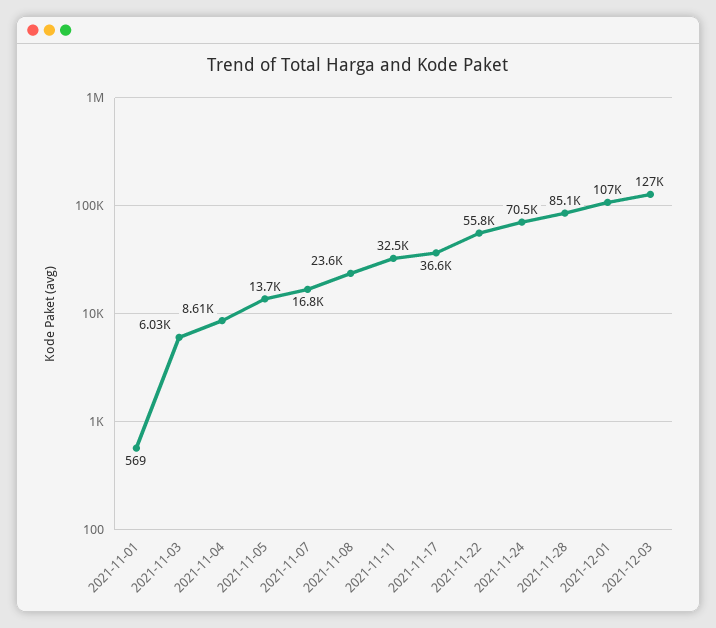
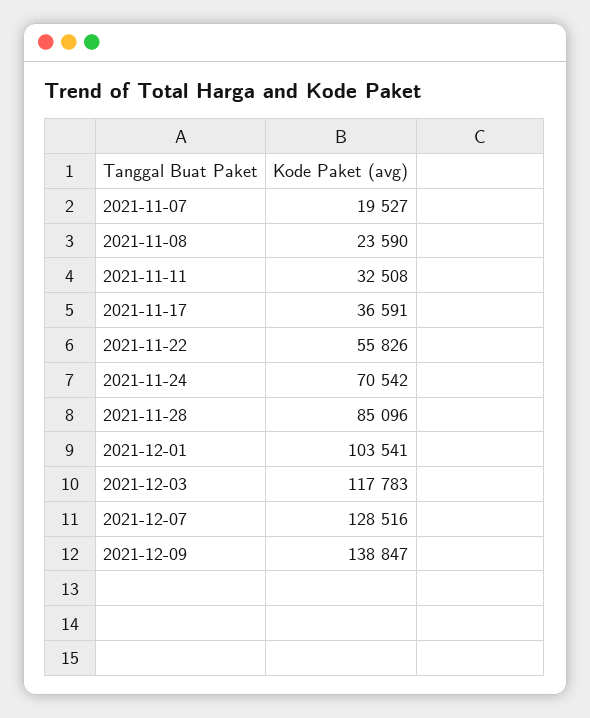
2021-11-01: 569 -> none
2021-11-03: 6030 -> none
2021-11-04: 8610 -> none
2021-11-05: 13700 -> none
2021-11-07: 16800 -> 19527
2021-12-01: 107000 -> 103541
2021-12-03: 127000 -> 117783
2021-12-07: none -> 128516
2021-12-09: none -> 138847

